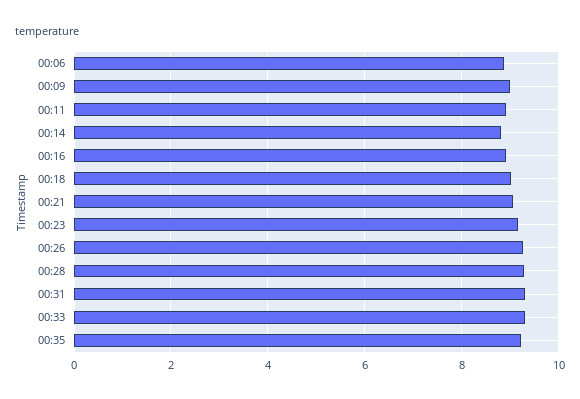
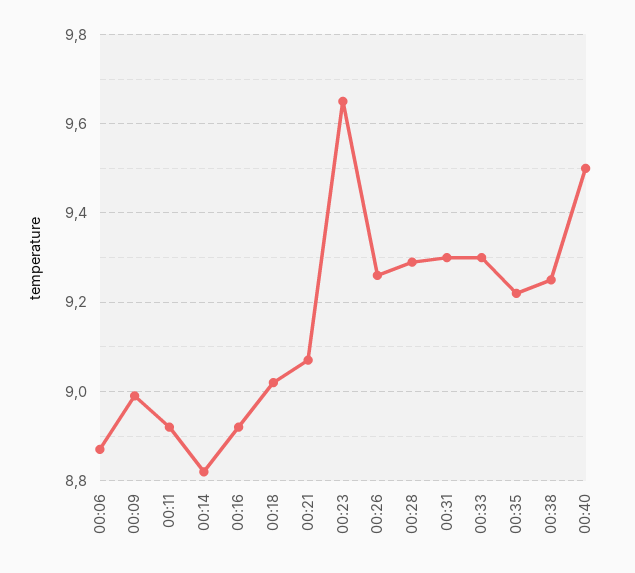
00:23: 9.2 -> 9.65
00:38: none -> 9.25
00:40: none -> 9.5

